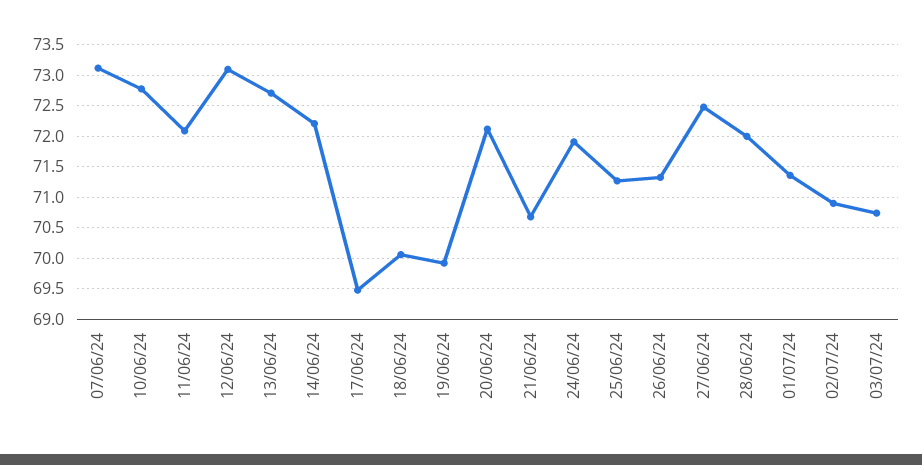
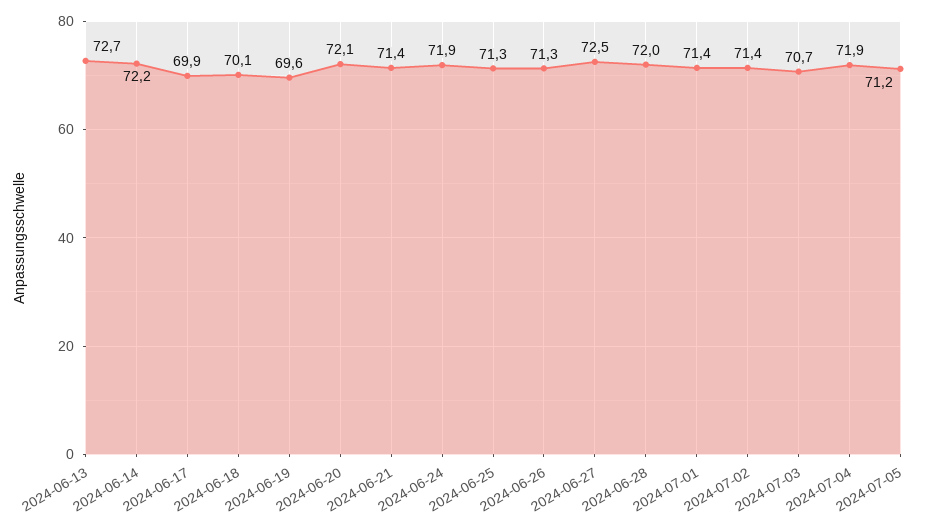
07/06/24: 73.1 -> none
10/06/24: 72.8 -> none
11/06/24: 72.1 -> none
12/06/24: 73.1 -> none
17/06/24: 69.5 -> 69.9
19/06/24: 69.9 -> 69.6
21/06/24: 70.7 -> 71.4
02/07/24: 70.9 -> 71.4
2024-07-04: none -> 71.9
2024-07-05: none -> 71.2

